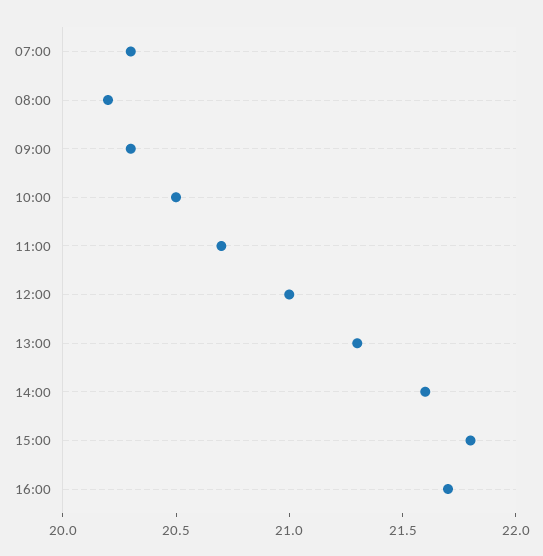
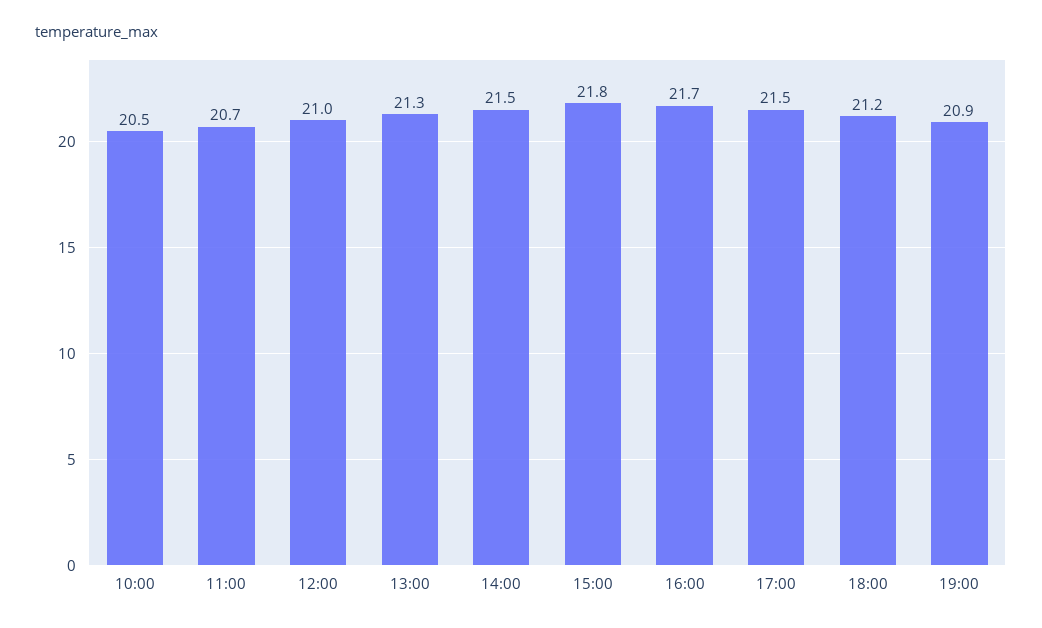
07:00: 20.3 -> none
08:00: 20.2 -> none
09:00: 20.3 -> none
14:00: 21.6 -> 21.5
17:00: none -> 21.5
18:00: none -> 21.2
19:00: none -> 20.9

